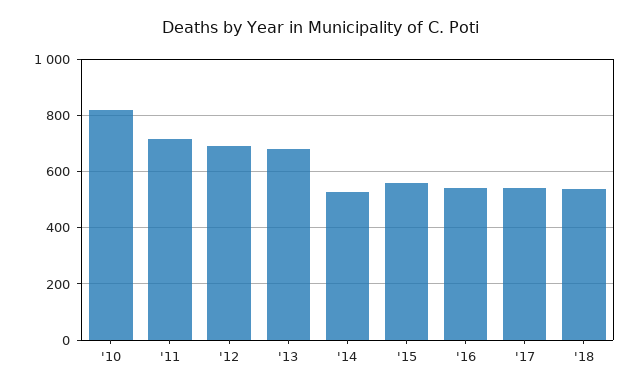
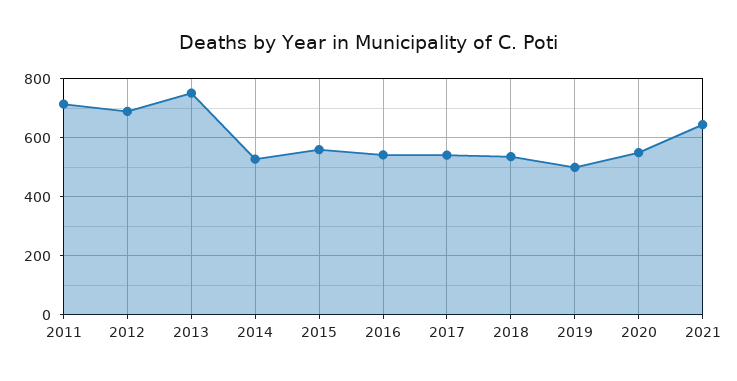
'10: 825 -> none
'13: 675 -> 750
2019: none -> 500
2020: none -> 550
2021: none -> 650

